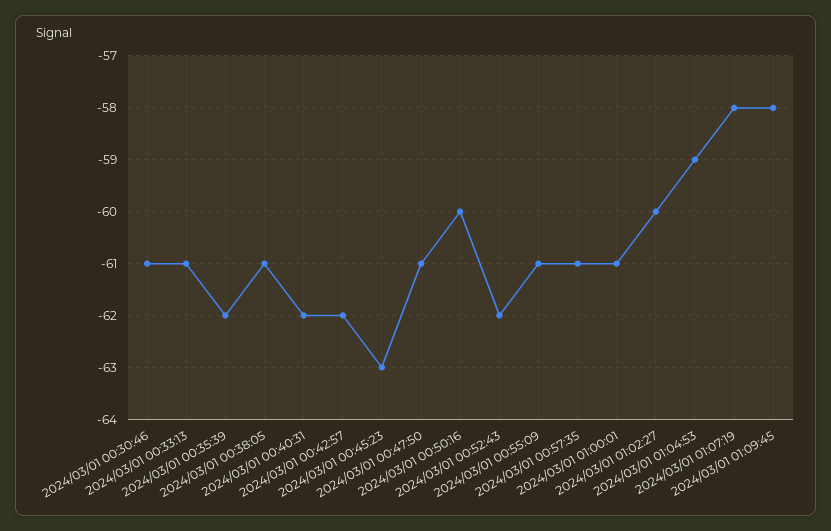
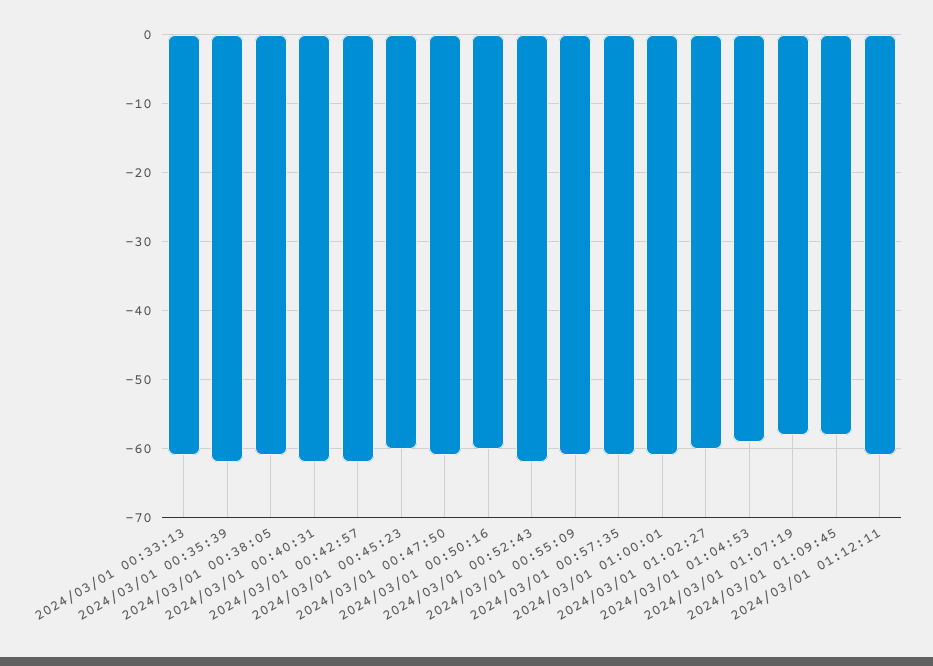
2024/03/01 00:30:46: -61 -> none
2024/03/01 00:45:23: -63 -> -60
2024/03/01 01:12:11: none -> -61

